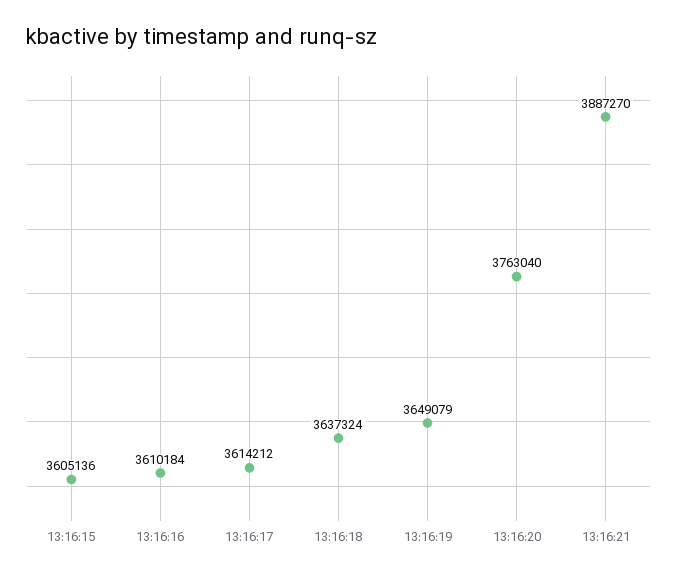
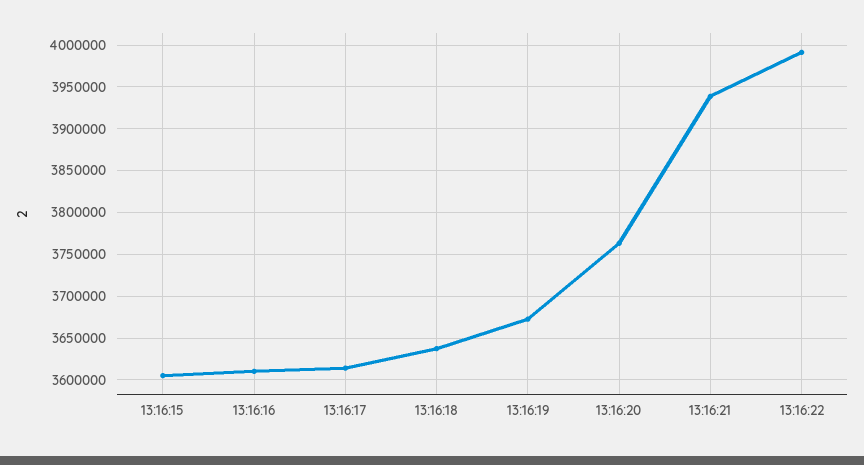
13:16:19: 3649079 -> 3670000
13:16:21: 3887270 -> 3940000
13:16:22: none -> 3990000

